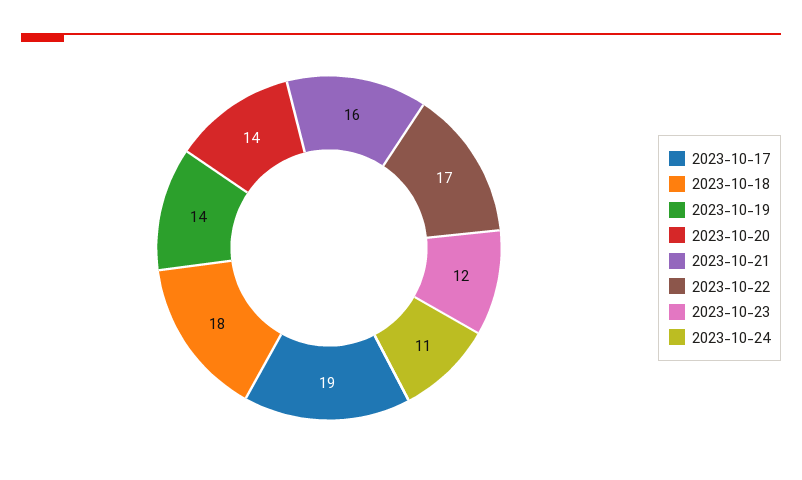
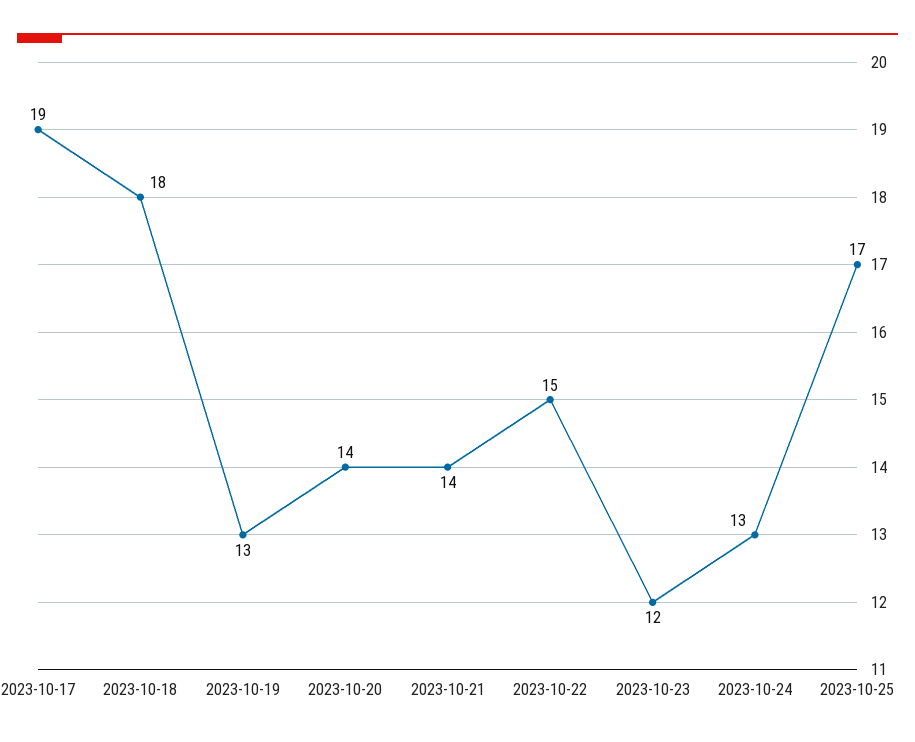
2023-10-19: 14 -> 13
2023-10-21: 16 -> 14
2023-10-22: 17 -> 15
2023-10-24: 11 -> 13
2023-10-25: none -> 17

